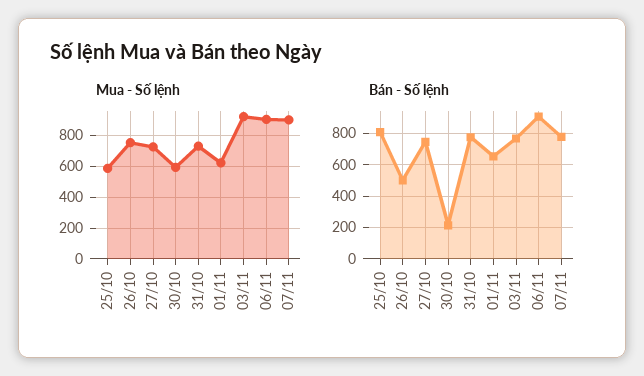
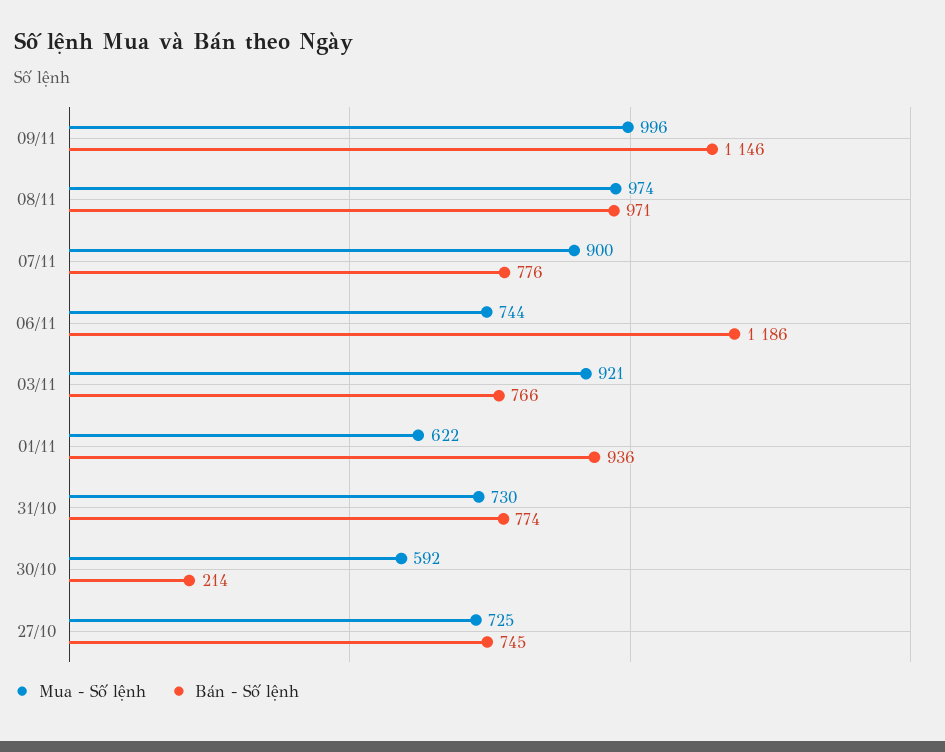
Mua - Số lệnh, 25/10: 600 -> none
Mua - Số lệnh, 26/10: 750 -> none
Mua - Số lệnh, 06/11: 900 -> 744
Bán - Số lệnh, 25/10: 800 -> none
Bán - Số lệnh, 26/10: 500 -> none
Bán - Số lệnh, 01/11: 650 -> 936
Bán - Số lệnh, 06/11: 900 -> 1186
Mua - Số lệnh, 09/11: none -> 996
Bán - Số lệnh, 09/11: none -> 1146
Mua - Số lệnh, 08/11: none -> 974
Bán - Số lệnh, 08/11: none -> 971

